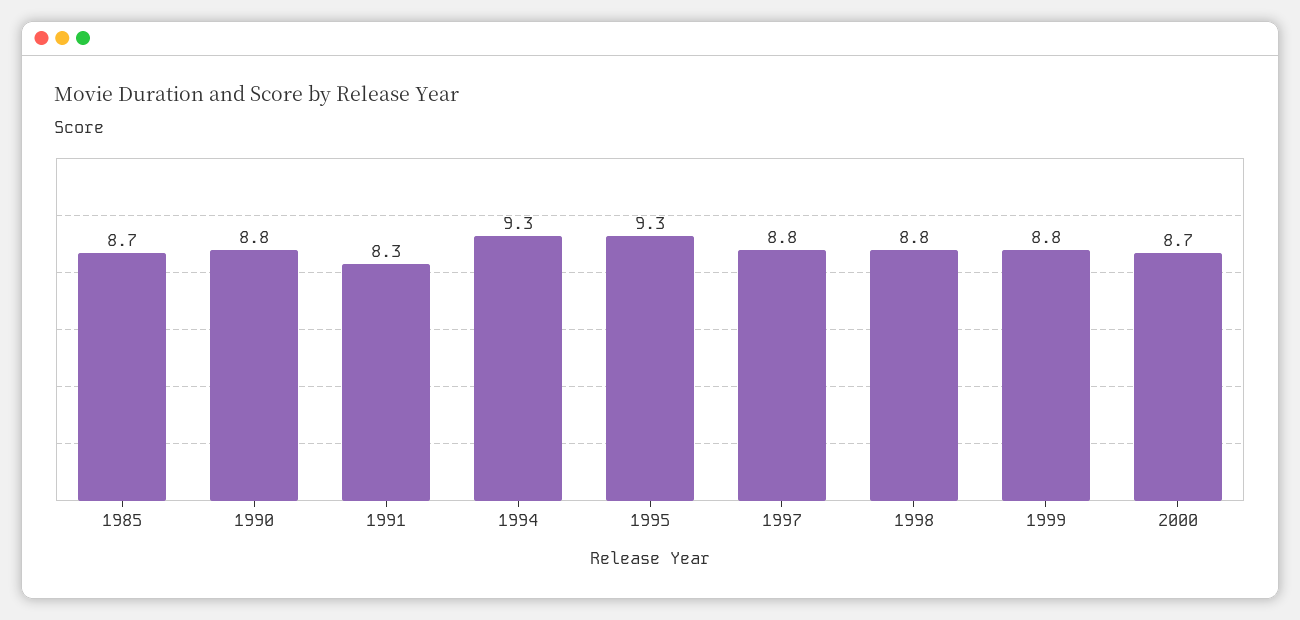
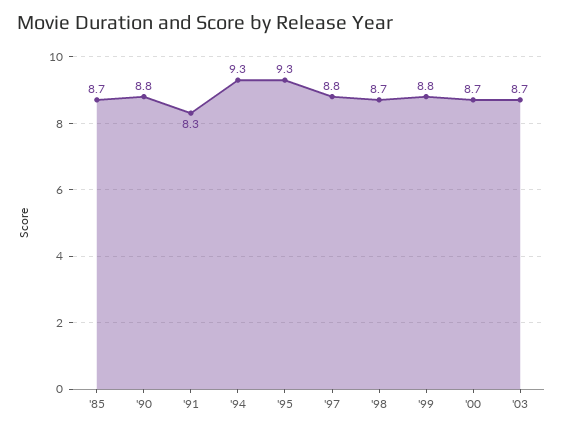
1998: 8.8 -> 8.7
'03: none -> 8.7

